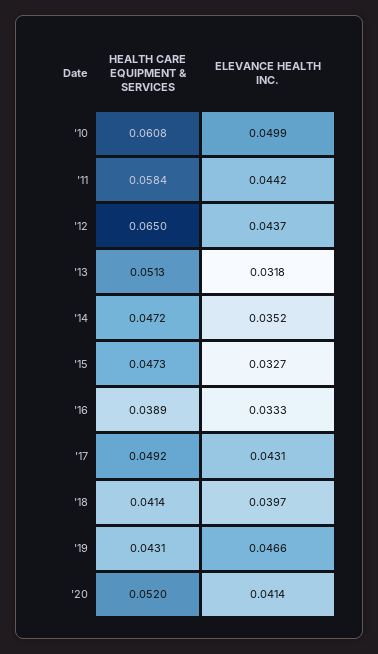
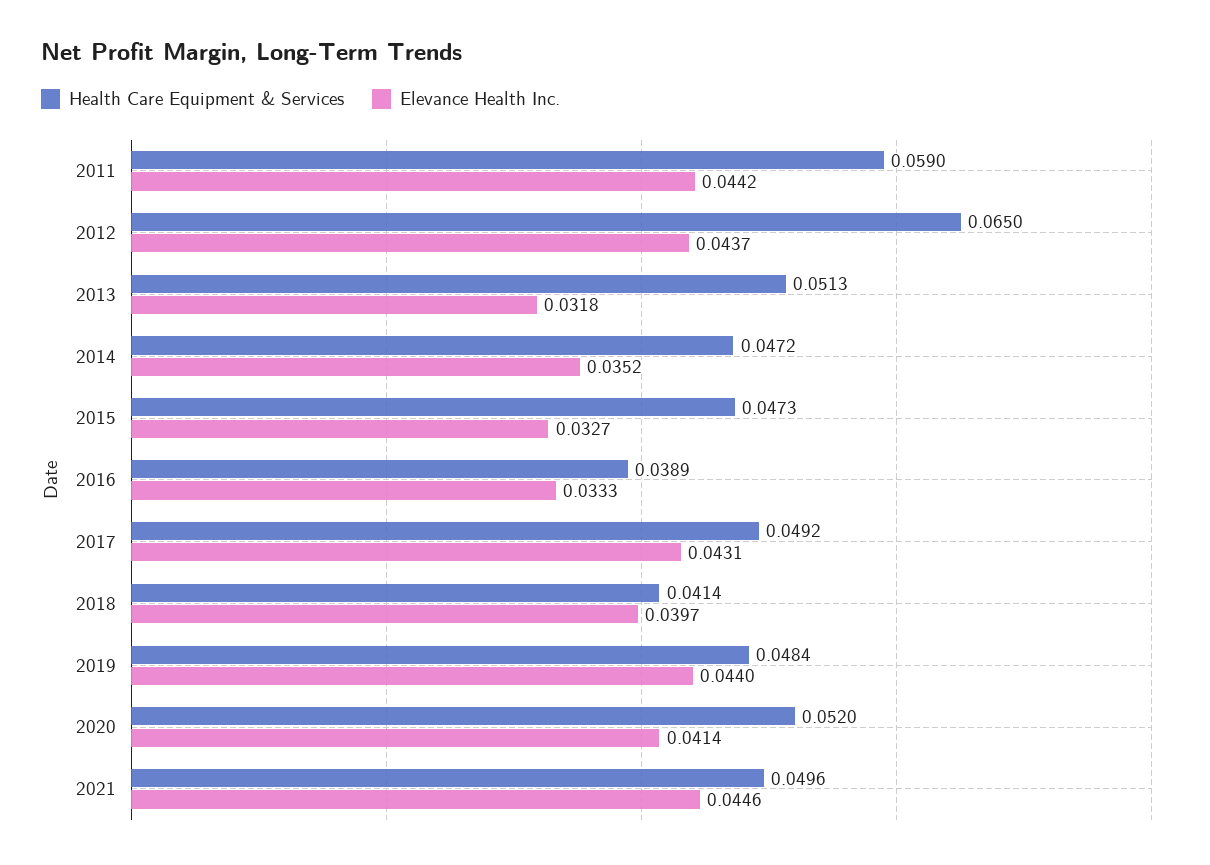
HEALTH CARE EQUIPMENT & SERVICES, '10: 0.0608 -> none
ELEVANCE HEALTH INC., '10: 0.0499 -> none
HEALTH CARE EQUIPMENT & SERVICES, '11: 0.0584 -> 0.059
HEALTH CARE EQUIPMENT & SERVICES, '19: 0.0431 -> 0.0484
ELEVANCE HEALTH INC., '19: 0.0466 -> 0.044
HEALTH CARE EQUIPMENT & SERVICES, 2021: none -> 0.0496
ELEVANCE HEALTH INC., 2021: none -> 0.0446

